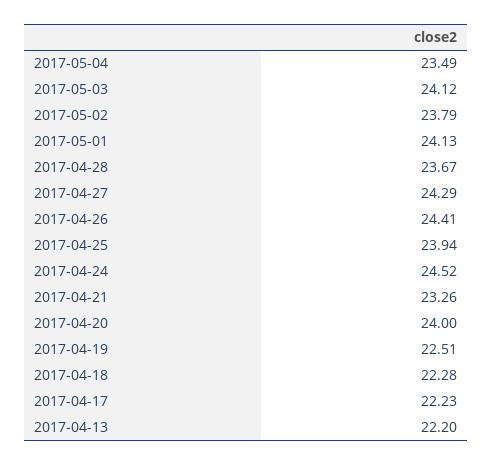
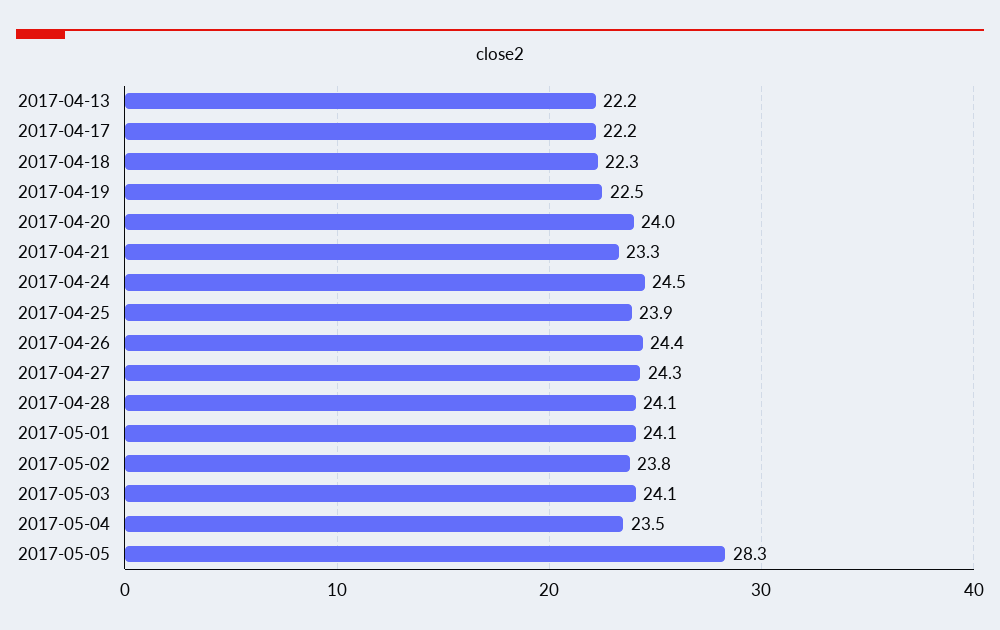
2017-04-28: 23.67 -> 24.1
2017-05-05: none -> 28.3

